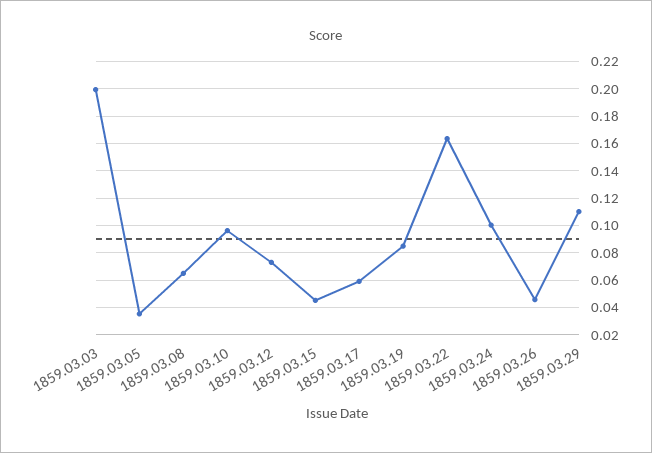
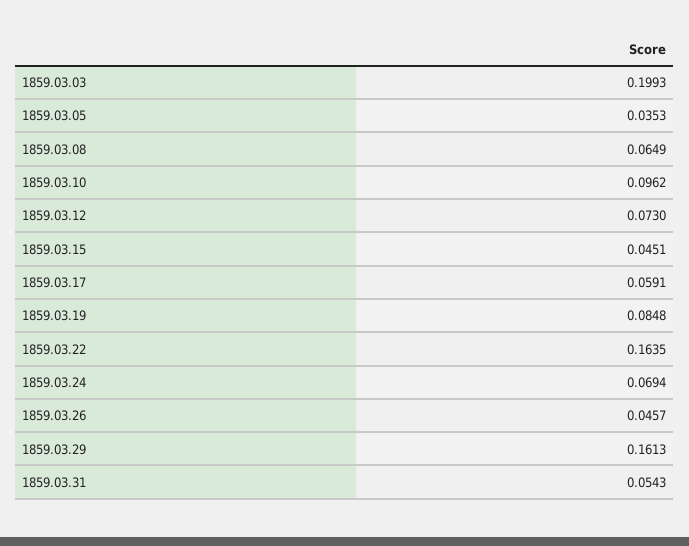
1859.03.24: 0.1 -> 0.0694
1859.03.29: 0.11 -> 0.1613
1859.03.31: none -> 0.0543

